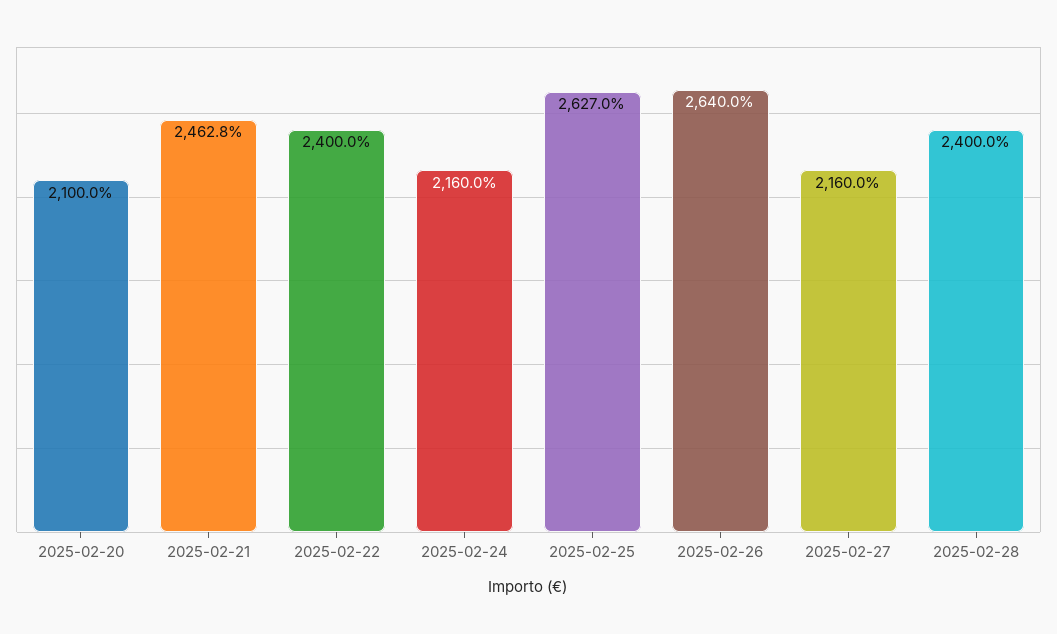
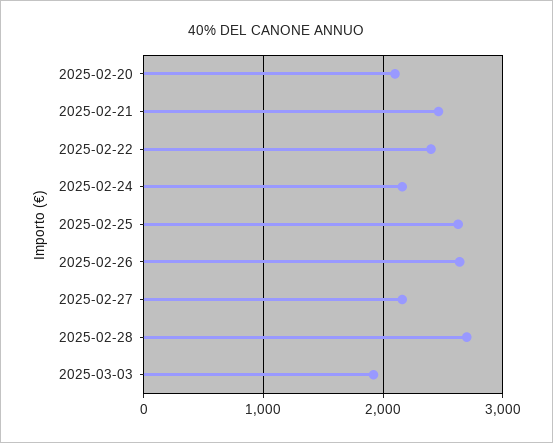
2025-02-28: 2400 -> 2700
2025-03-03: none -> 1900

